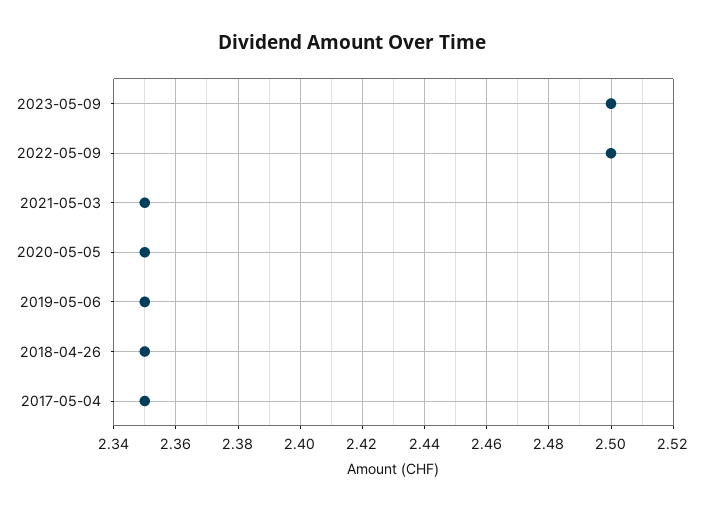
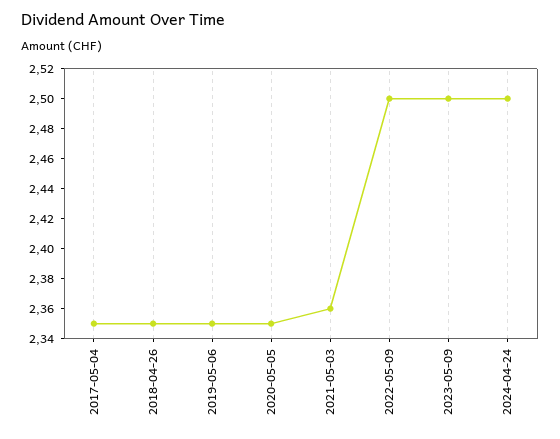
2021-05-03: 2.35 -> 2.36
2024-04-24: none -> 2.5

